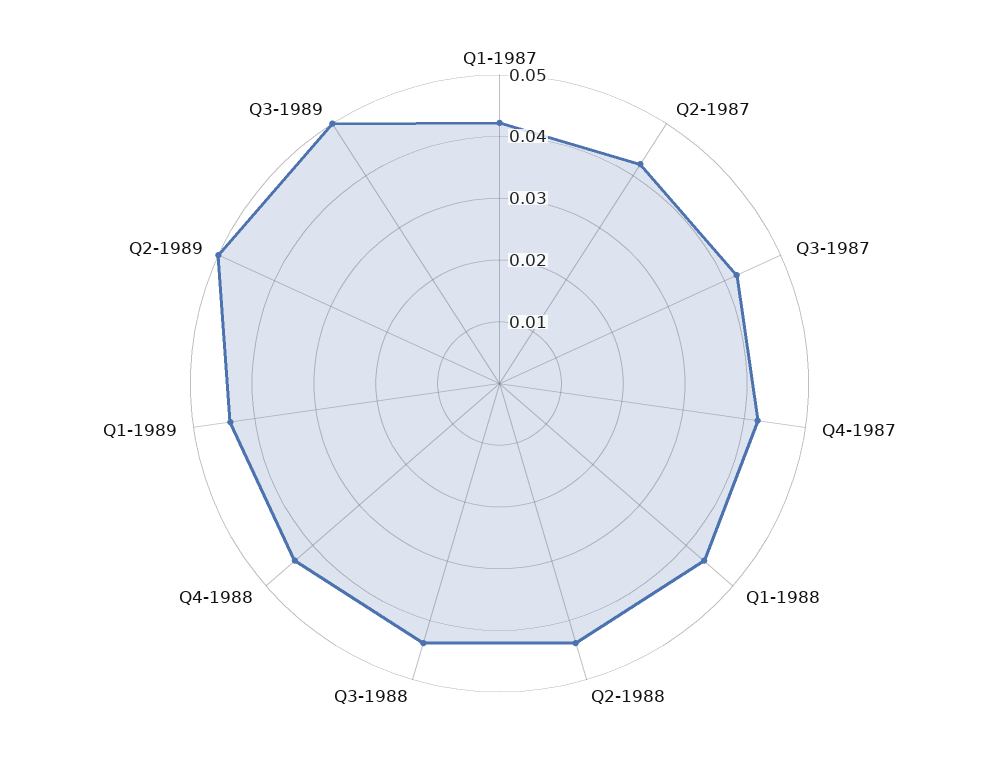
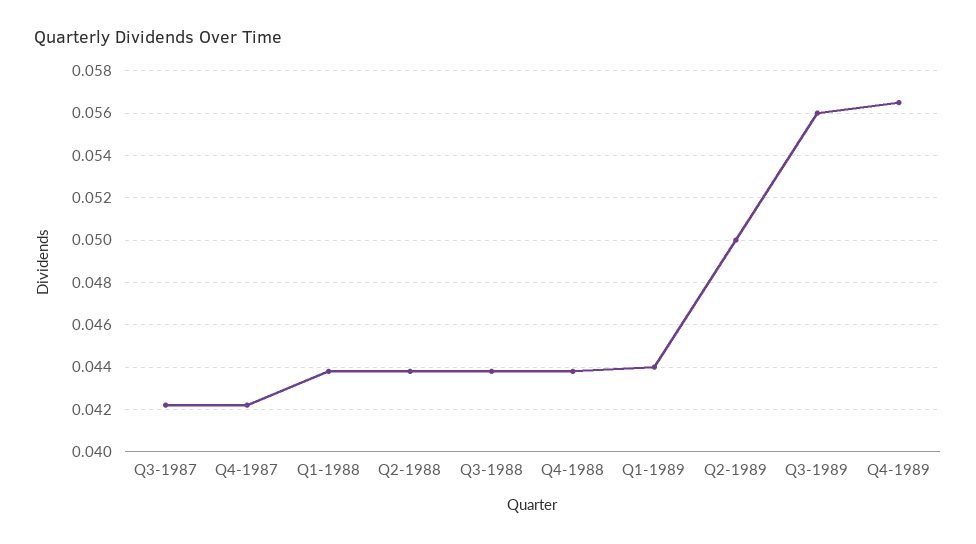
Q1-1987: 0.042 -> none
Q2-1987: 0.042 -> none
Q3-1989: 0.05 -> 0.056
Q4-1989: none -> 0.0565

